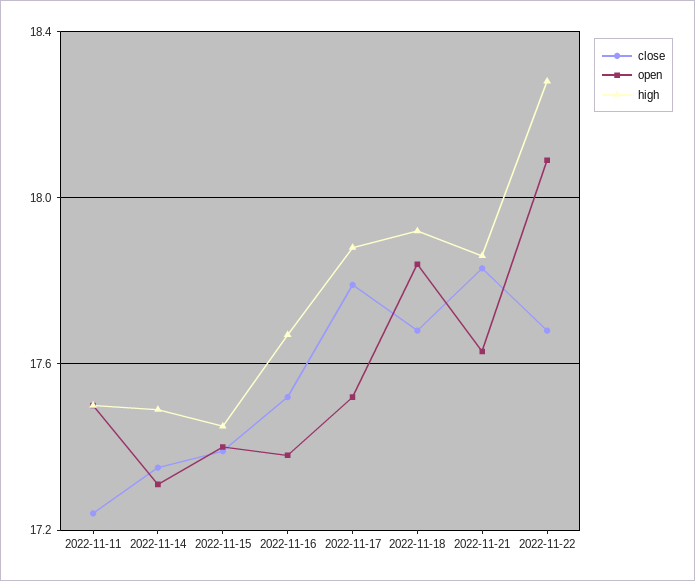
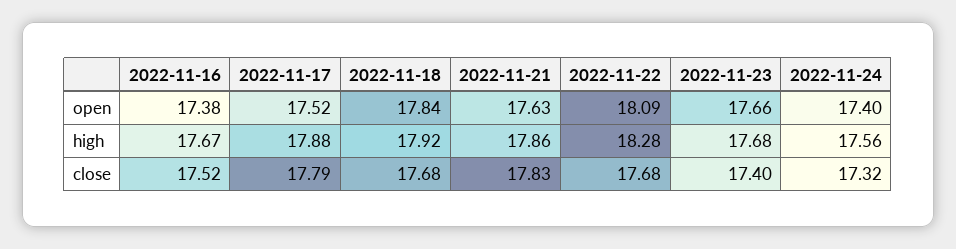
close, 2022-11-11: 17.25 -> none
open, 2022-11-11: 17.5 -> none
high, 2022-11-11: 17.5 -> none
close, 2022-11-14: 17.35 -> none
open, 2022-11-14: 17.3 -> none
high, 2022-11-14: 17.5 -> none
close, 2022-11-15: 17.4 -> none
open, 2022-11-15: 17.4 -> none
high, 2022-11-15: 17.45 -> none
open, 2022-11-23: none -> 17.66
open, 2022-11-24: none -> 17.4
high, 2022-11-23: none -> 17.68
high, 2022-11-24: none -> 17.56
close, 2022-11-23: none -> 17.4
close, 2022-11-24: none -> 17.32

